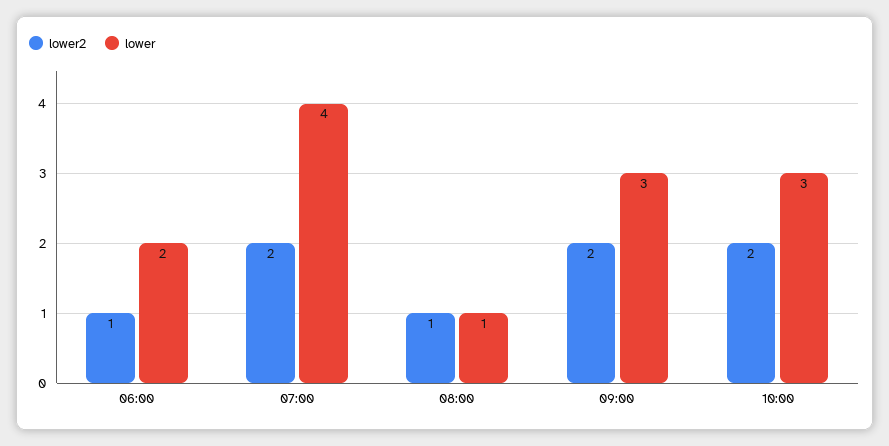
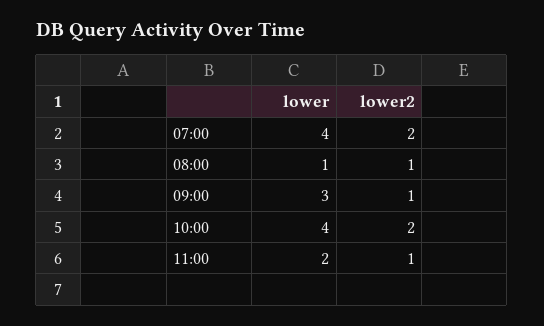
lower2, 06:00: 1 -> none
lower, 06:00: 2 -> none
lower2, 09:00: 2 -> 1
lower, 10:00: 3 -> 4
lower, 11:00: none -> 2
lower2, 11:00: none -> 1

